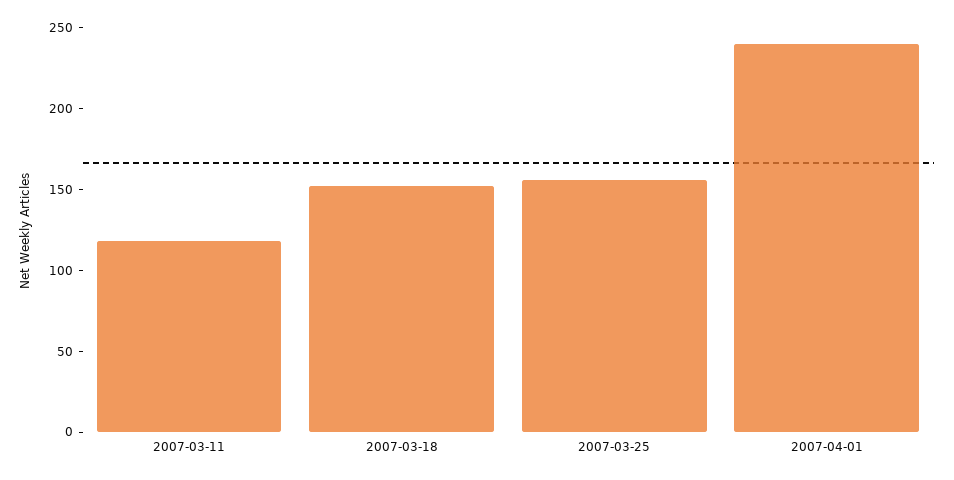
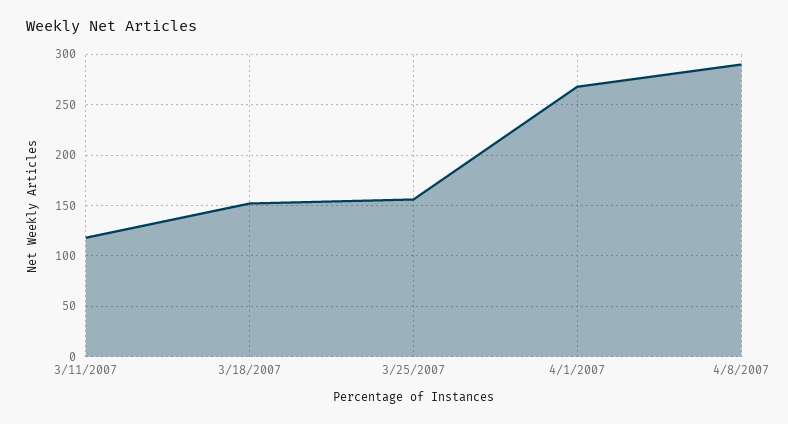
2007-04-01: 240 -> 270
4/8/2007: none -> 290

